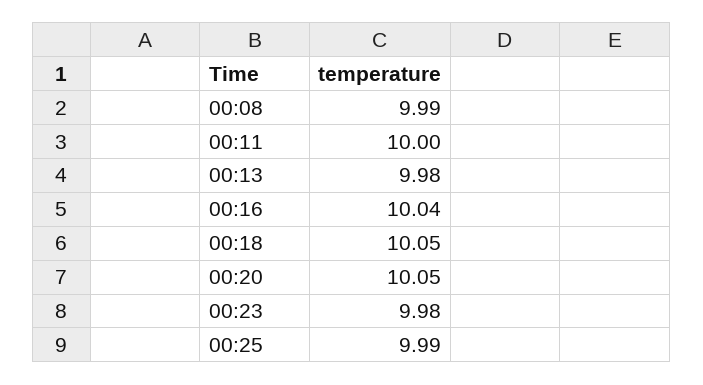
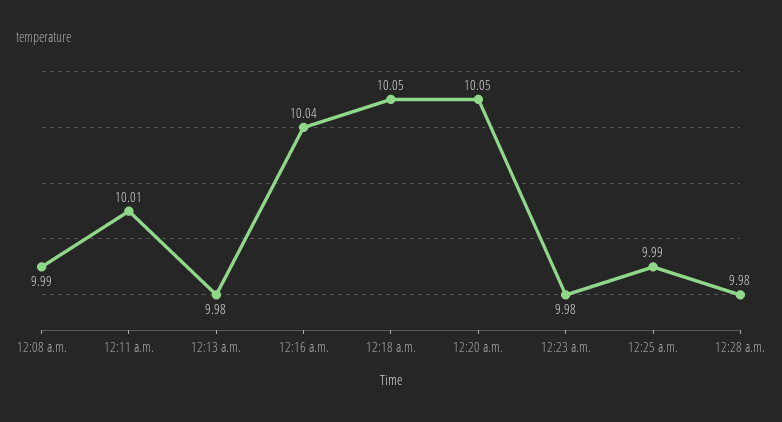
00:11: 10 -> 10.01
12:28 a.m.: none -> 9.98

